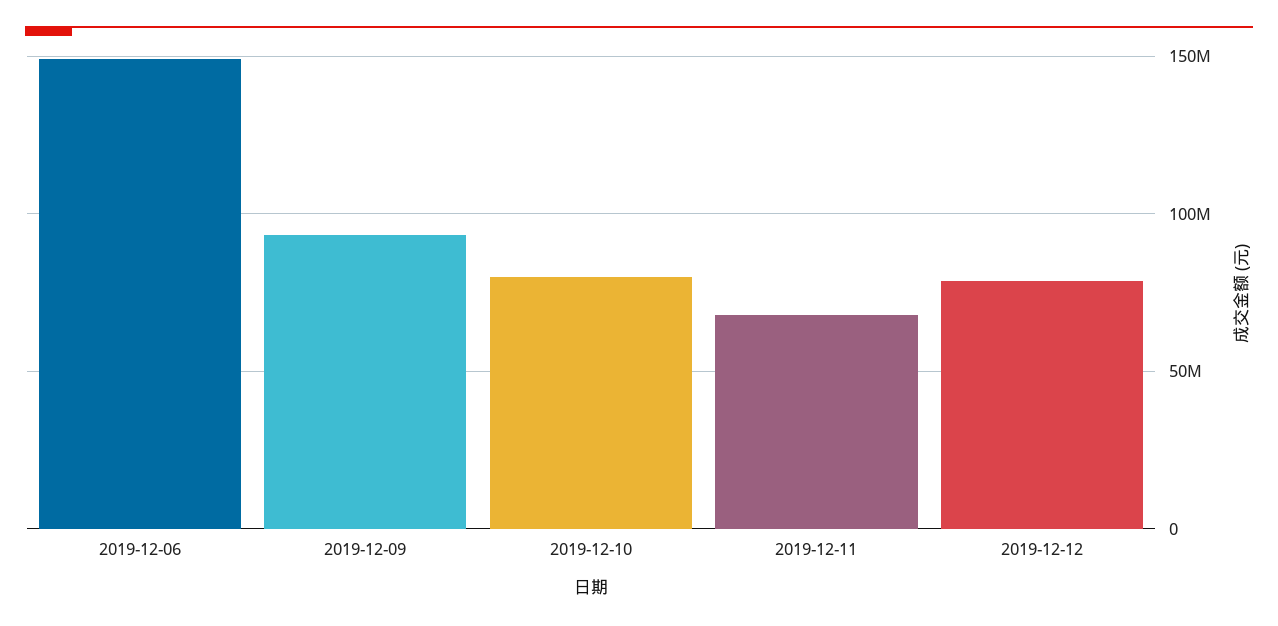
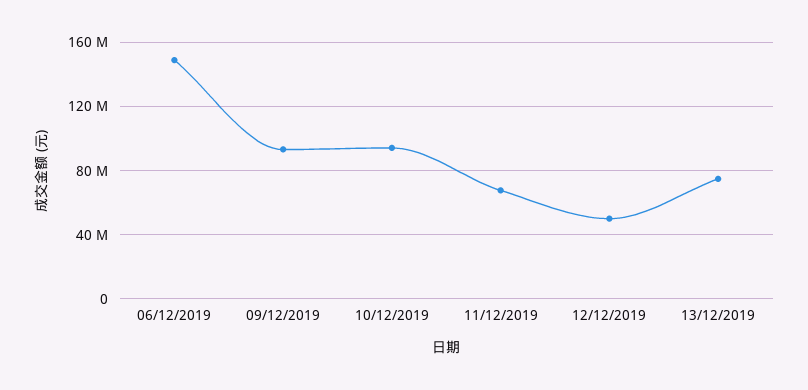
2019-12-10: 80000000 -> 95000000
2019-12-12: 80000000 -> 50000000
13/12/2019: none -> 75000000

